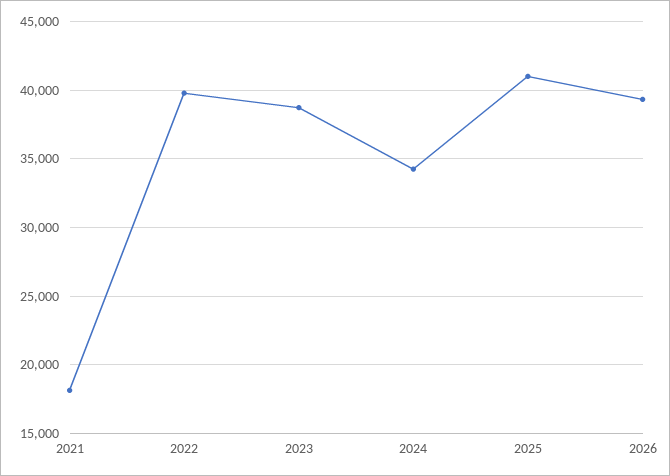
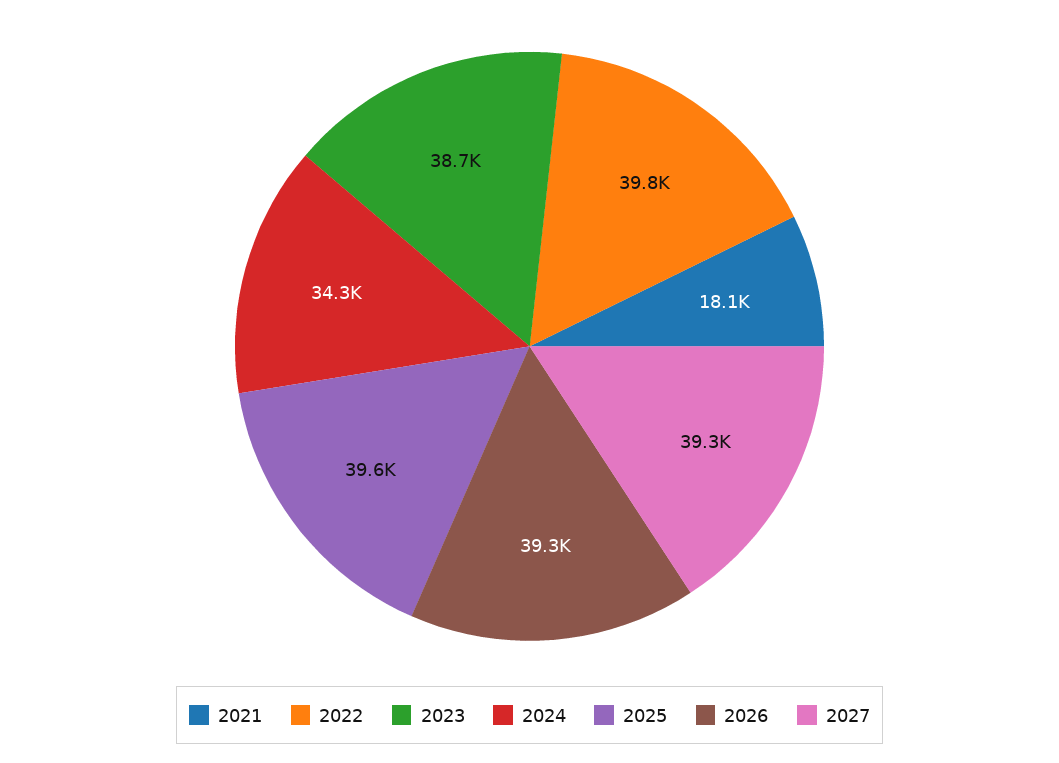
2025: 41000 -> 39600
2027: none -> 39300

